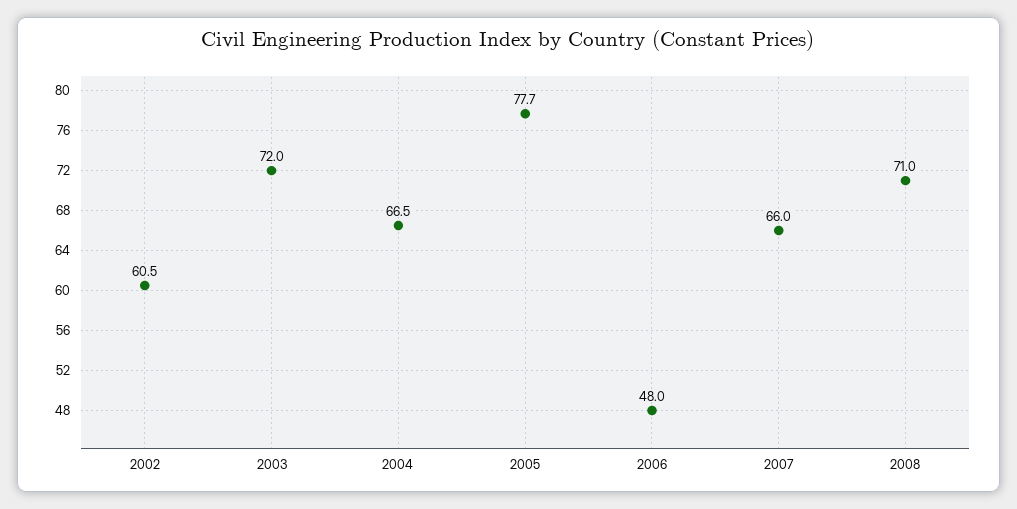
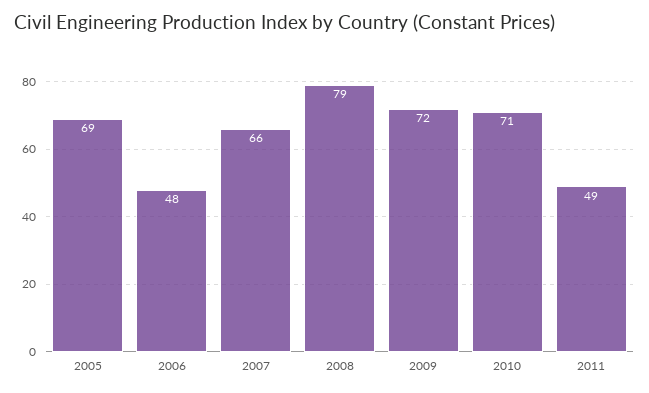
2002: 60.5 -> none
2003: 72 -> none
2004: 66.5 -> none
2005: 77.7 -> 69
2008: 71 -> 79
2009: none -> 72
2010: none -> 71
2011: none -> 49

